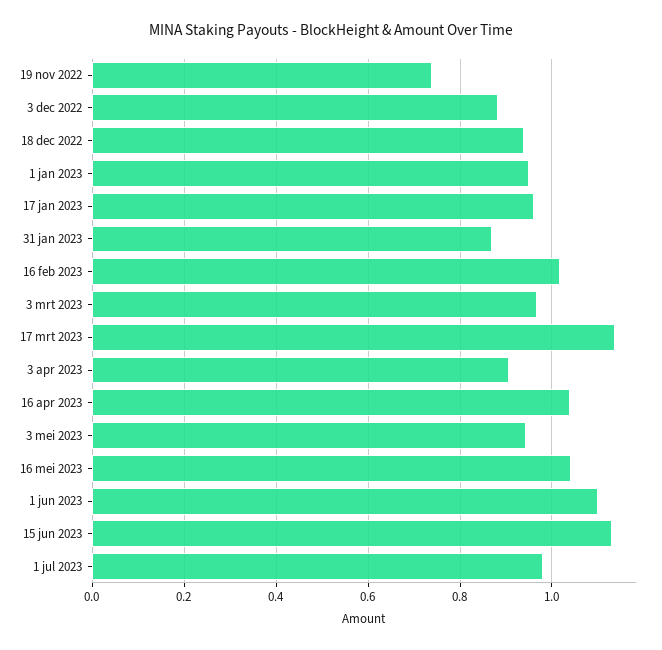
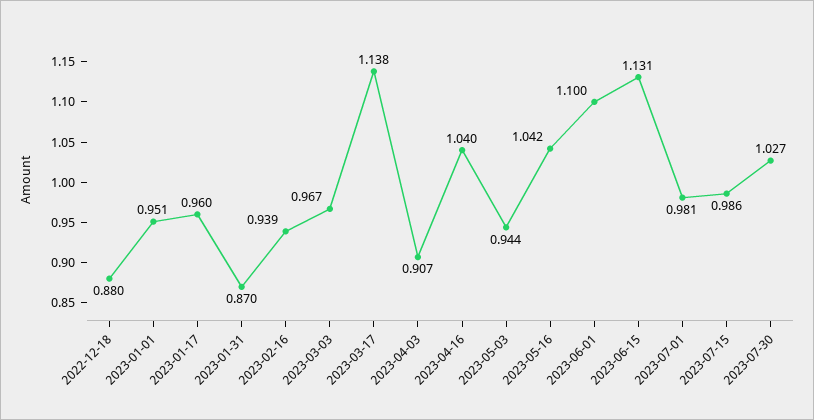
19 nov 2022: 0.74 -> none
3 dec 2022: 0.88 -> none
18 dec 2022: 0.94 -> 0.88
16 feb 2023: 1.02 -> 0.939
2023-07-15: none -> 0.986
2023-07-30: none -> 1.027

